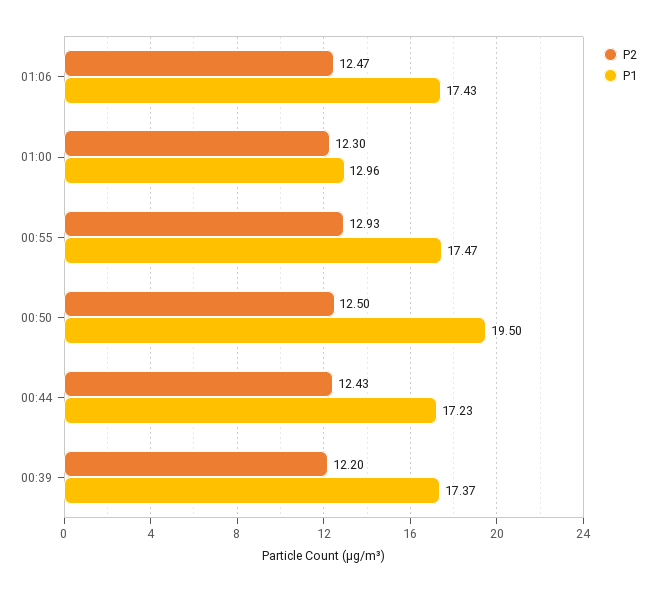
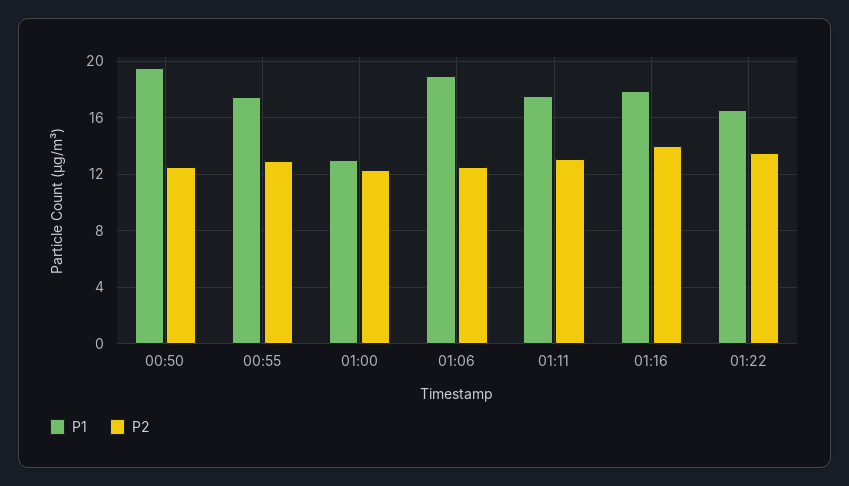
P1, 01:06: 17.43 -> 19
P2, 00:44: 12.43 -> none
P1, 00:44: 17.23 -> none
P2, 00:39: 12.2 -> none
P1, 00:39: 17.37 -> none
P1, 01:11: none -> 17.5
P2, 01:11: none -> 13
P1, 01:16: none -> 18
P2, 01:16: none -> 14
P1, 01:22: none -> 16.5
P2, 01:22: none -> 13.5

